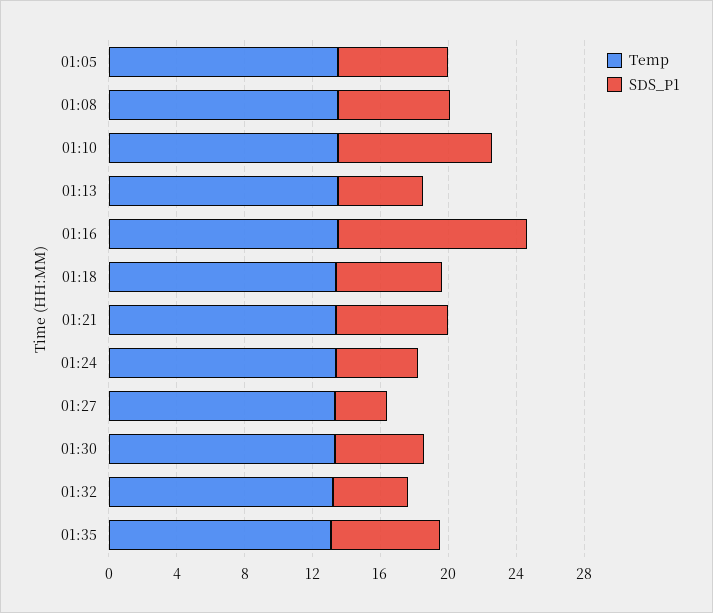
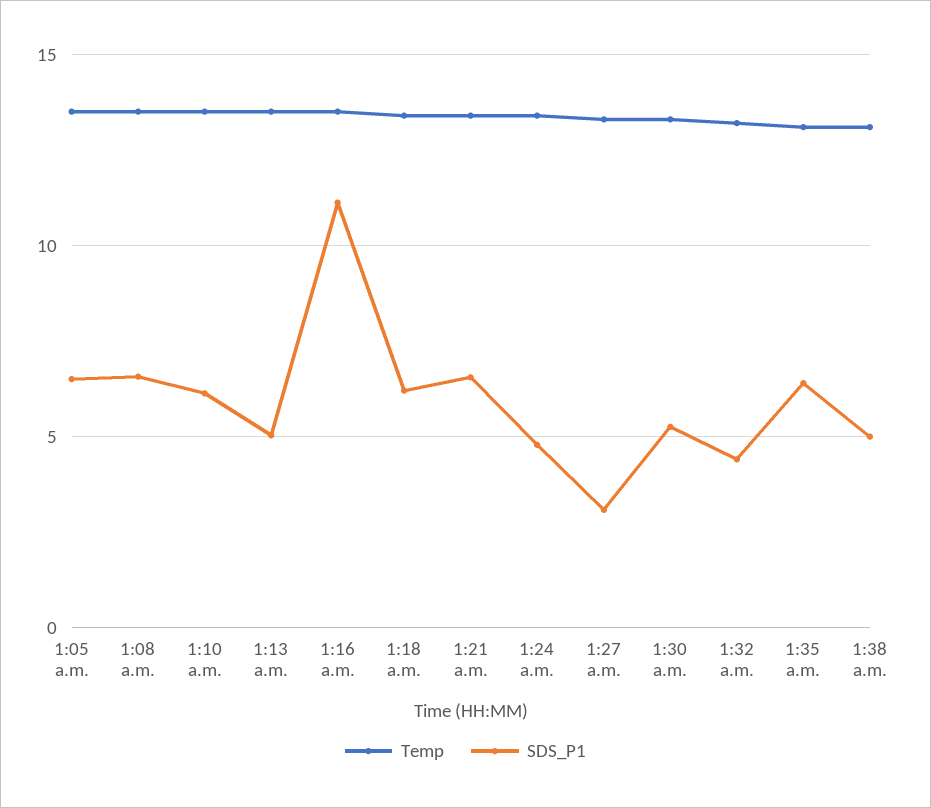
SDS_P1, 01:10: 9 -> 6
Temp, 1:38 a.m.: none -> 13
SDS_P1, 1:38 a.m.: none -> 5

